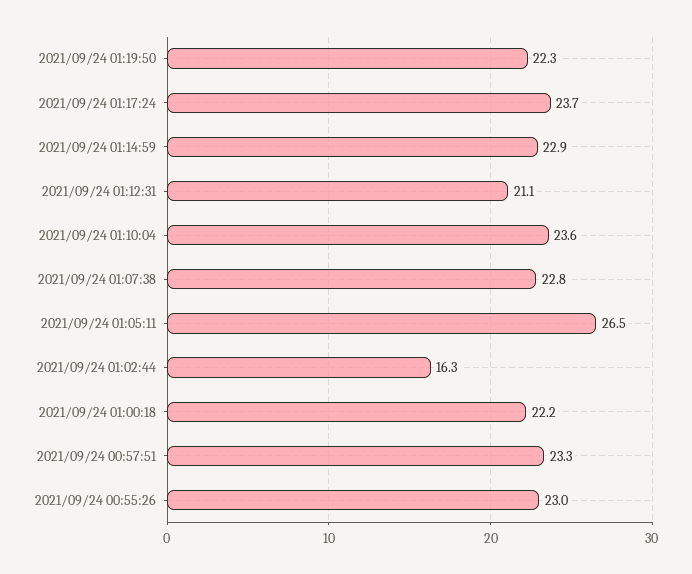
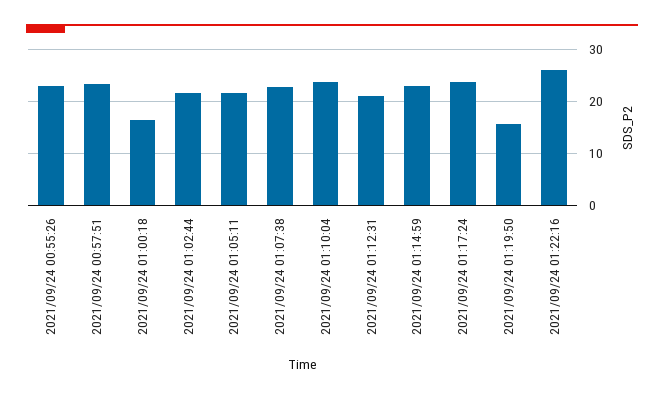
2021/09/24 01:19:50: 22.3 -> 16
2021/09/24 01:05:11: 26.5 -> 22
2021/09/24 01:02:44: 16.3 -> 22
2021/09/24 01:00:18: 22.2 -> 16
2021/09/24 01:22:16: none -> 26

